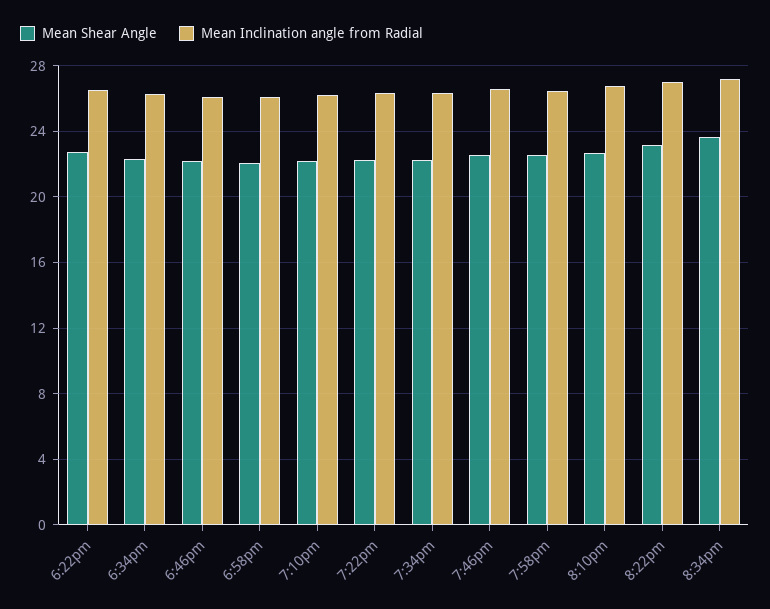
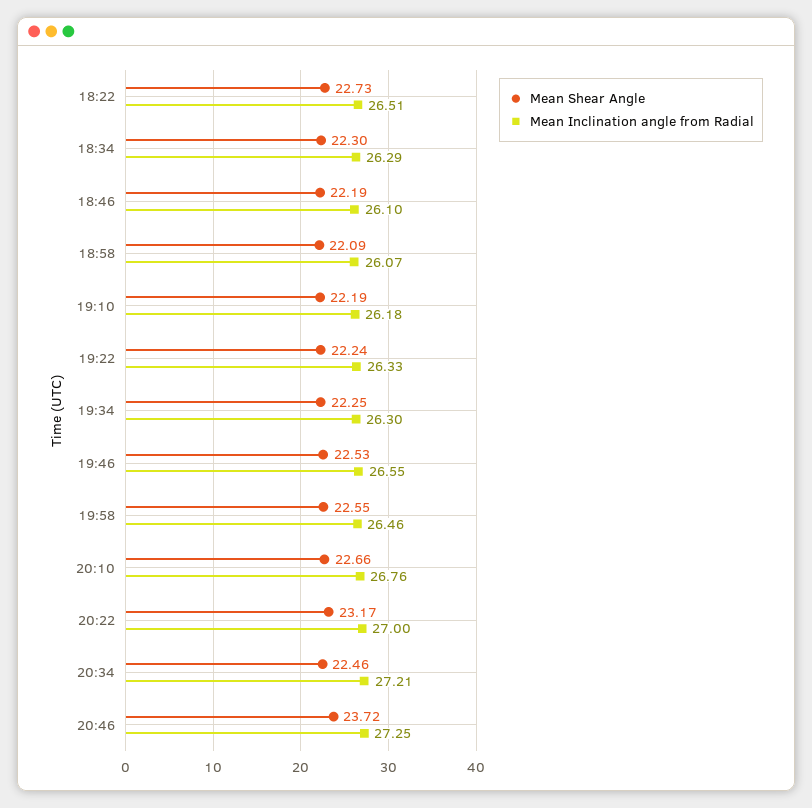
Mean Shear Angle, 8:34pm: 23.5 -> 22.46
Mean Shear Angle, 20:46: none -> 23.72
Mean Inclination angle from Radial, 20:46: none -> 27.25

